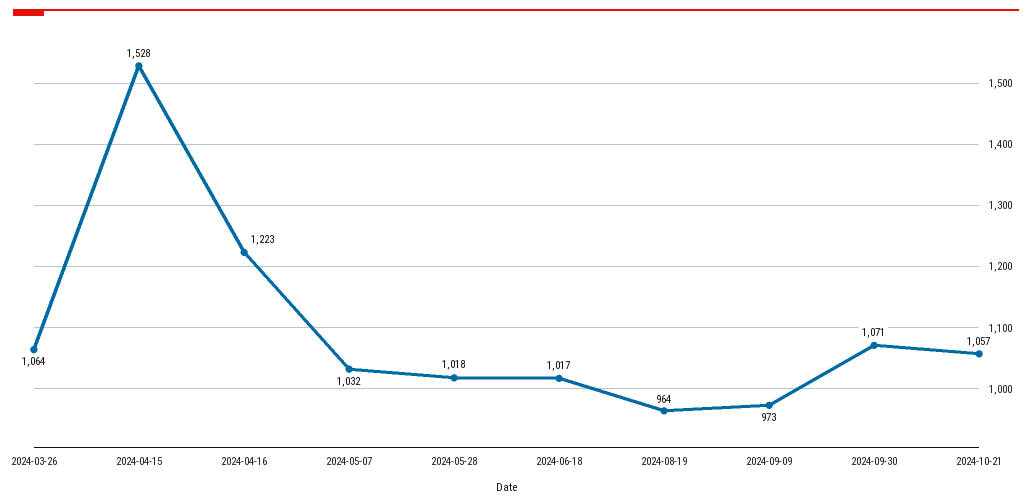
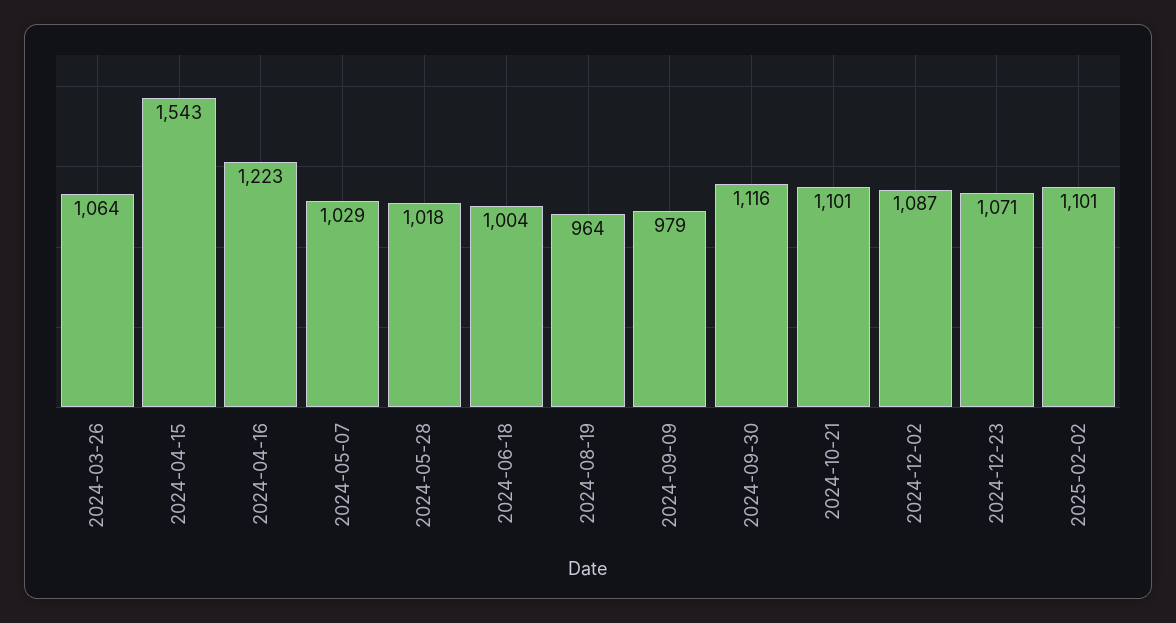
2024-04-15: 1528 -> 1543
2024-05-07: 1032 -> 1029
2024-06-18: 1017 -> 1004
2024-09-09: 973 -> 979
2024-09-30: 1071 -> 1116
2024-10-21: 1057 -> 1101
2024-12-02: none -> 1087
2024-12-23: none -> 1071
2025-02-02: none -> 1101

